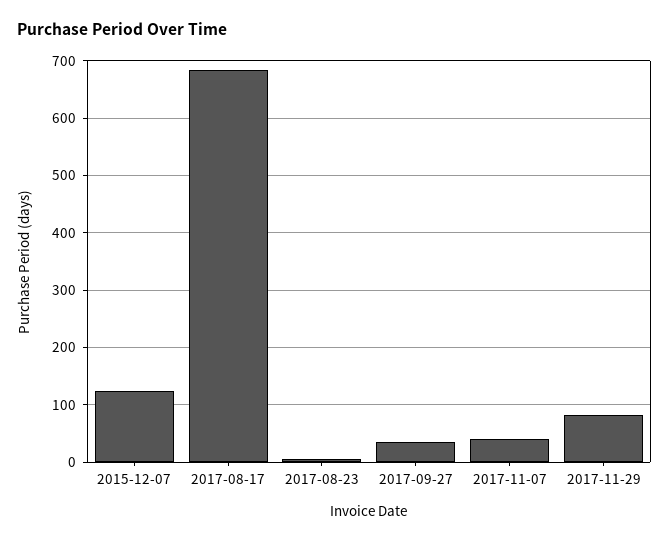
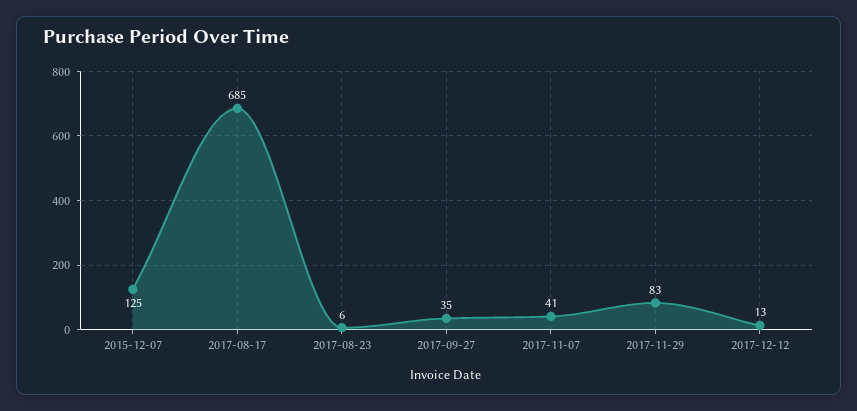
2017-12-12: none -> 13

